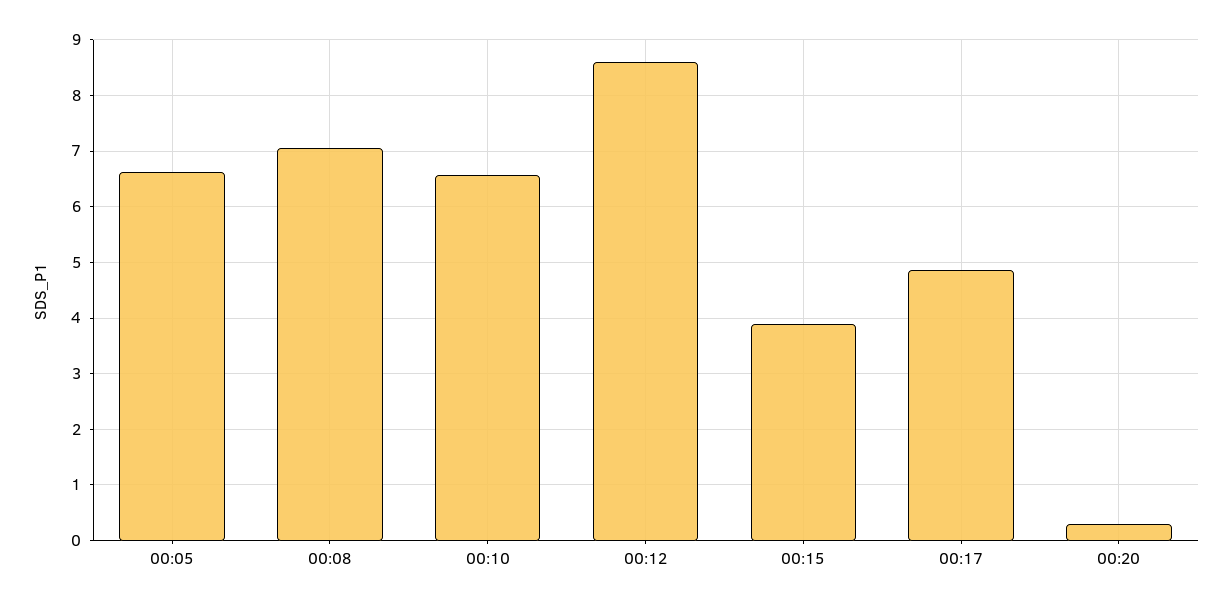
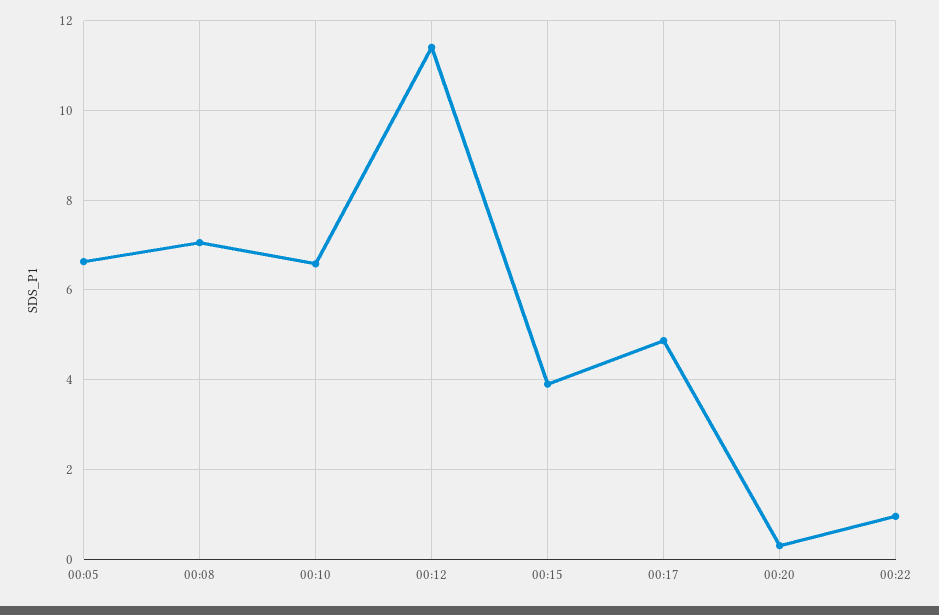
00:12: 8.6 -> 11.4
00:22: none -> 1

